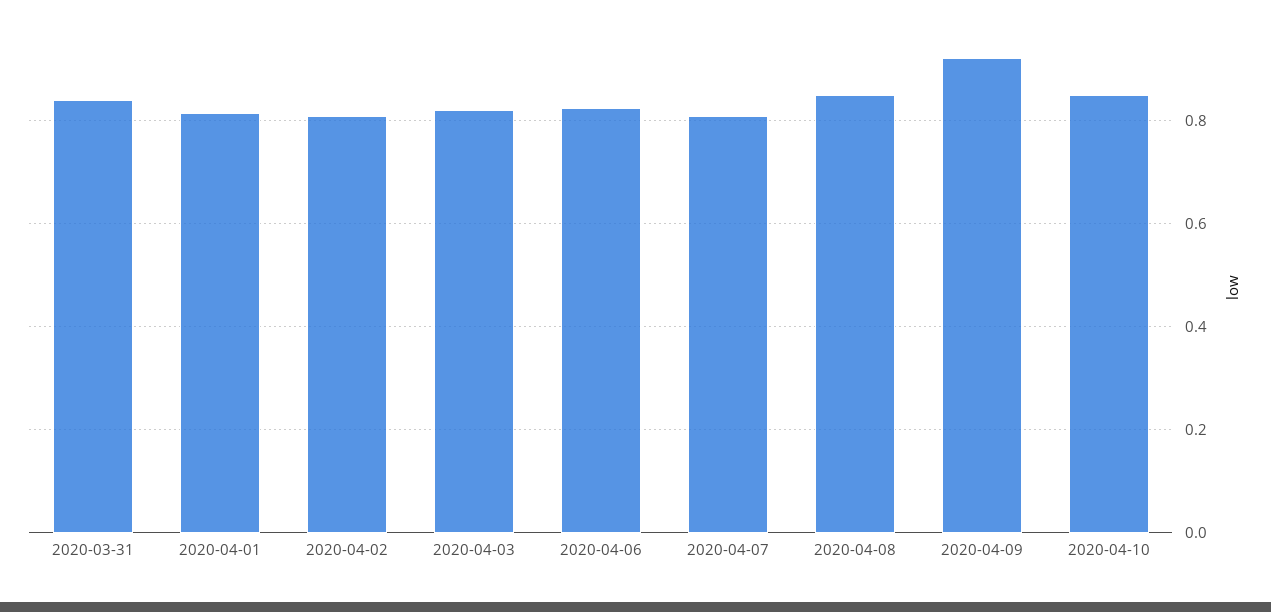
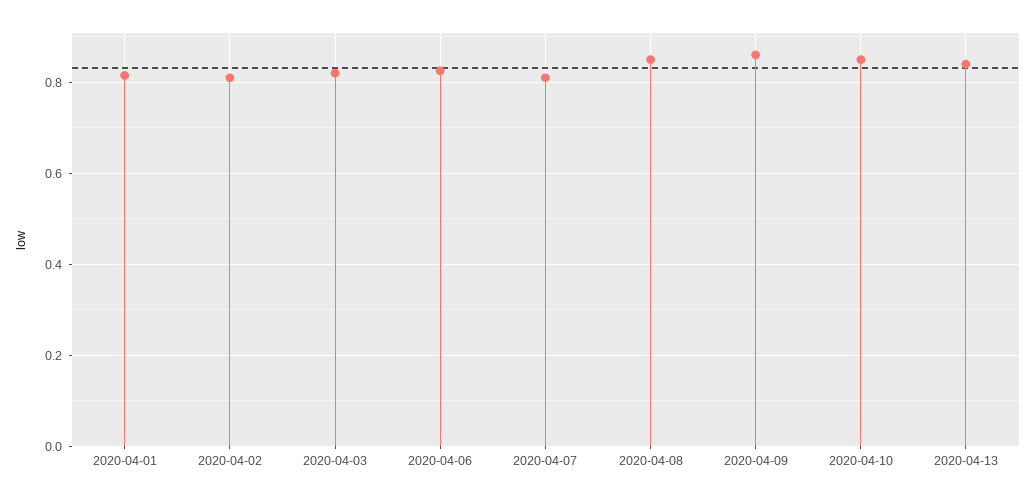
2020-03-31: 0.84 -> none
2020-04-09: 0.92 -> 0.86
2020-04-13: none -> 0.84

